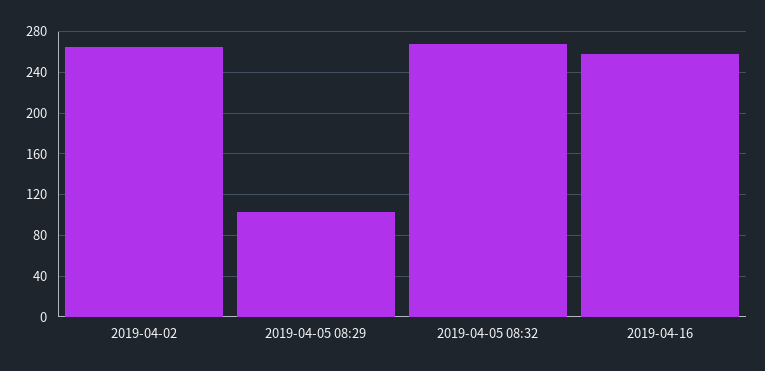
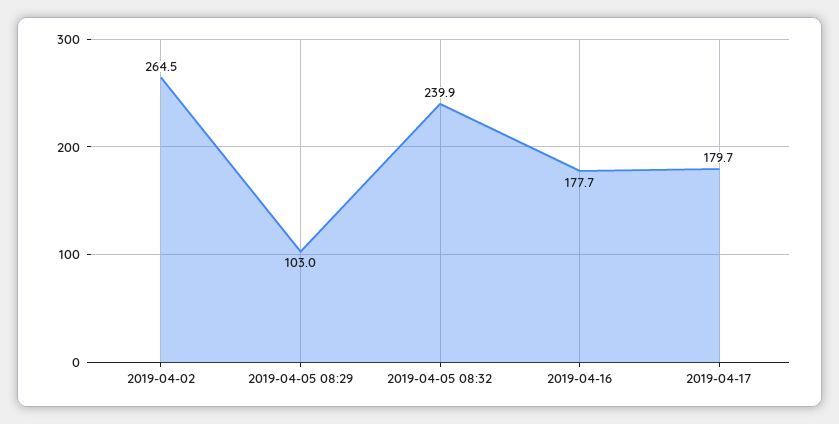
2019-04-05 08:32: 270 -> 239.9
2019-04-16: 260 -> 177.7
2019-04-17: none -> 179.7

